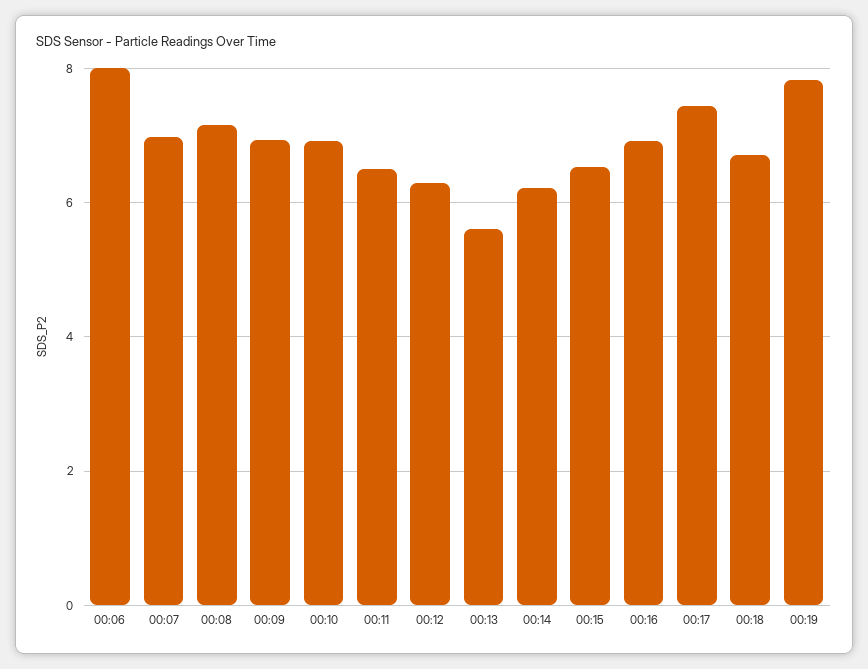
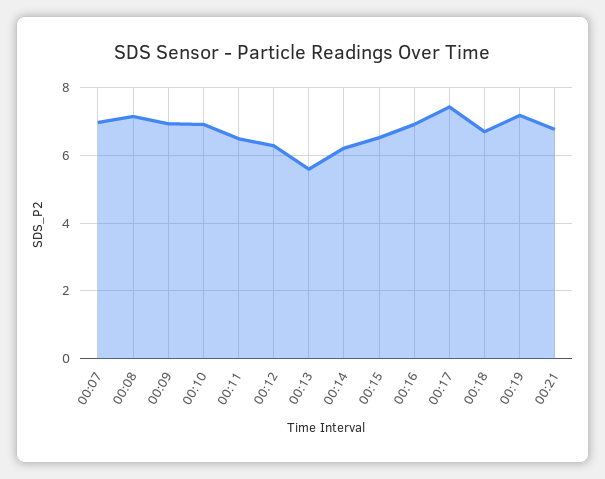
00:06: 8 -> none
00:19: 7.8 -> 7.2
00:21: none -> 6.8

